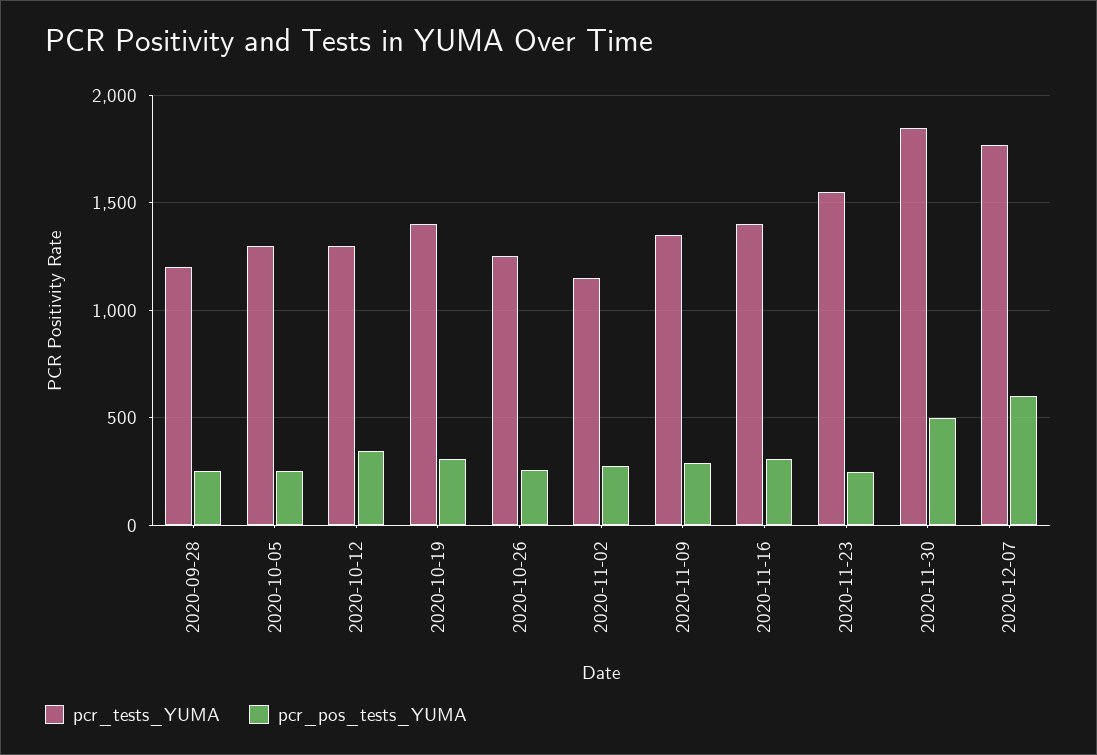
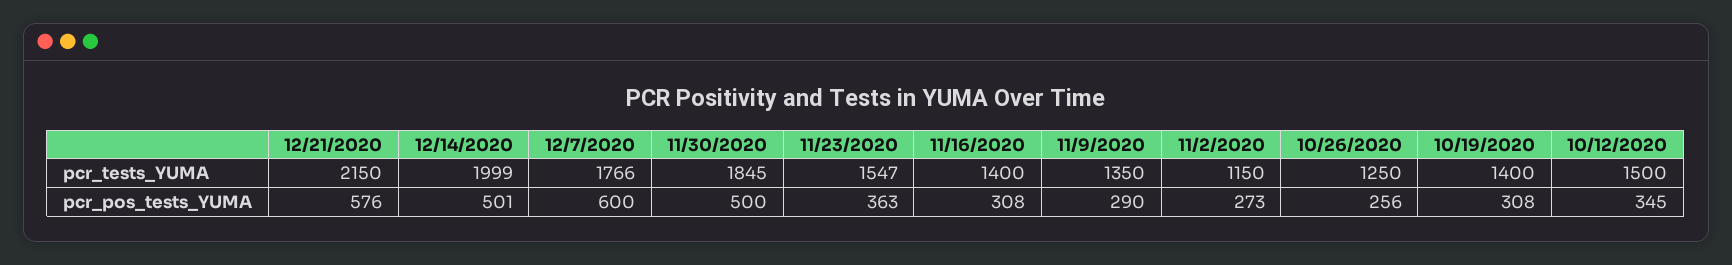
pcr_tests_YUMA, 2020-09-28: 1200 -> none
pcr_pos_tests_YUMA, 2020-09-28: 250 -> none
pcr_tests_YUMA, 2020-10-05: 1300 -> none
pcr_pos_tests_YUMA, 2020-10-05: 250 -> none
pcr_tests_YUMA, 2020-10-12: 1300 -> 1500
pcr_pos_tests_YUMA, 2020-11-23: 250 -> 363
pcr_tests_YUMA, 12/21/2020: none -> 2150
pcr_tests_YUMA, 12/14/2020: none -> 1999
pcr_pos_tests_YUMA, 12/21/2020: none -> 576
pcr_pos_tests_YUMA, 12/14/2020: none -> 501

